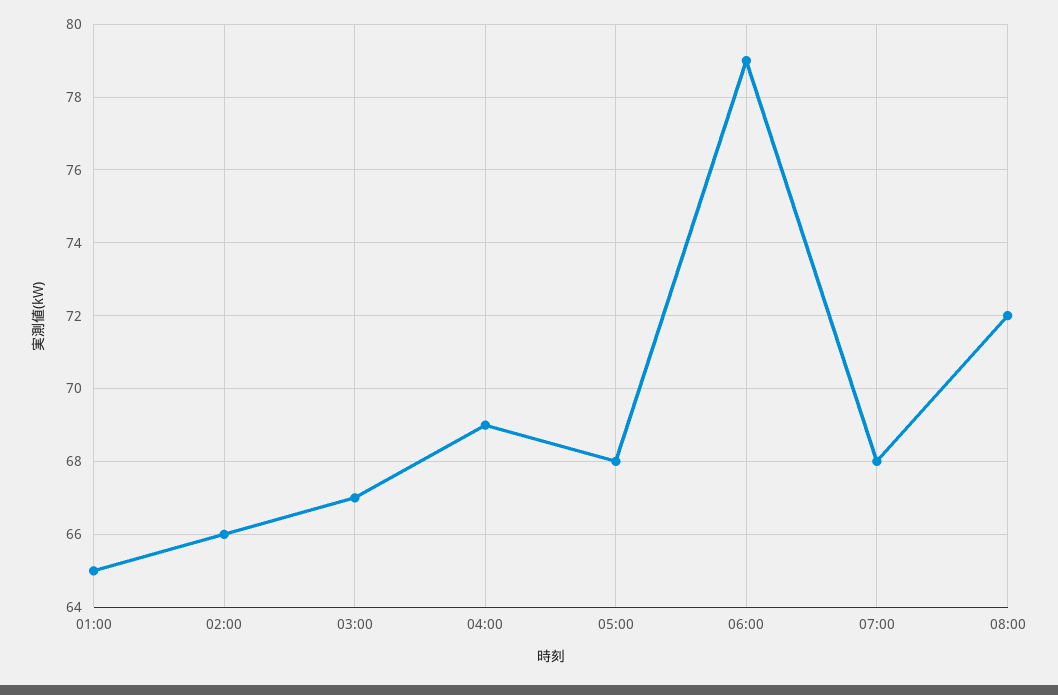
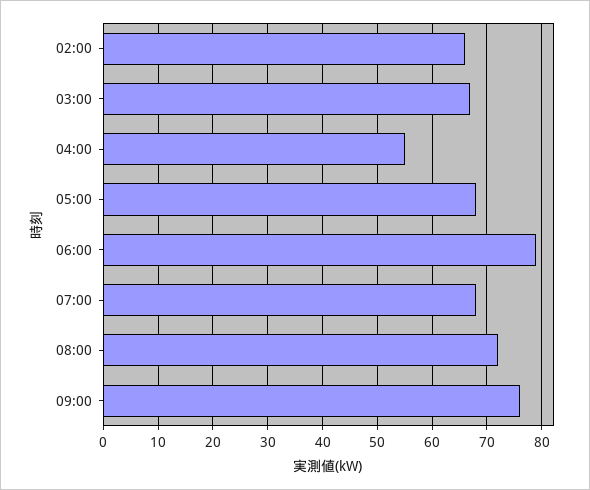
01:00: 65 -> none
04:00: 69 -> 55
09:00: none -> 75

